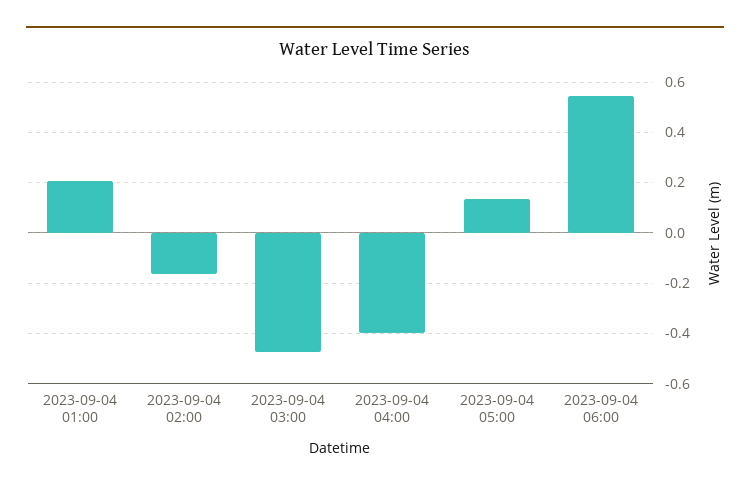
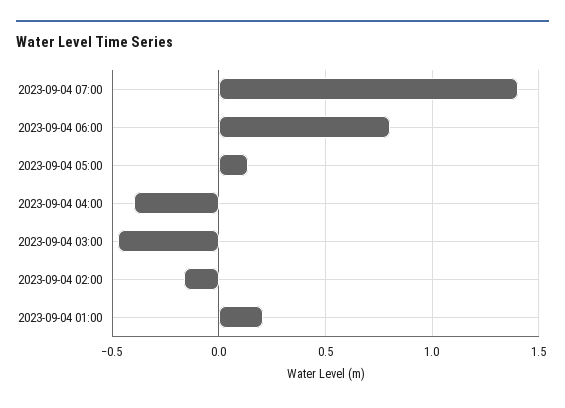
2023-09-04 06:00: 0.55 -> 0.8
2023-09-04 07:00: none -> 1.4

